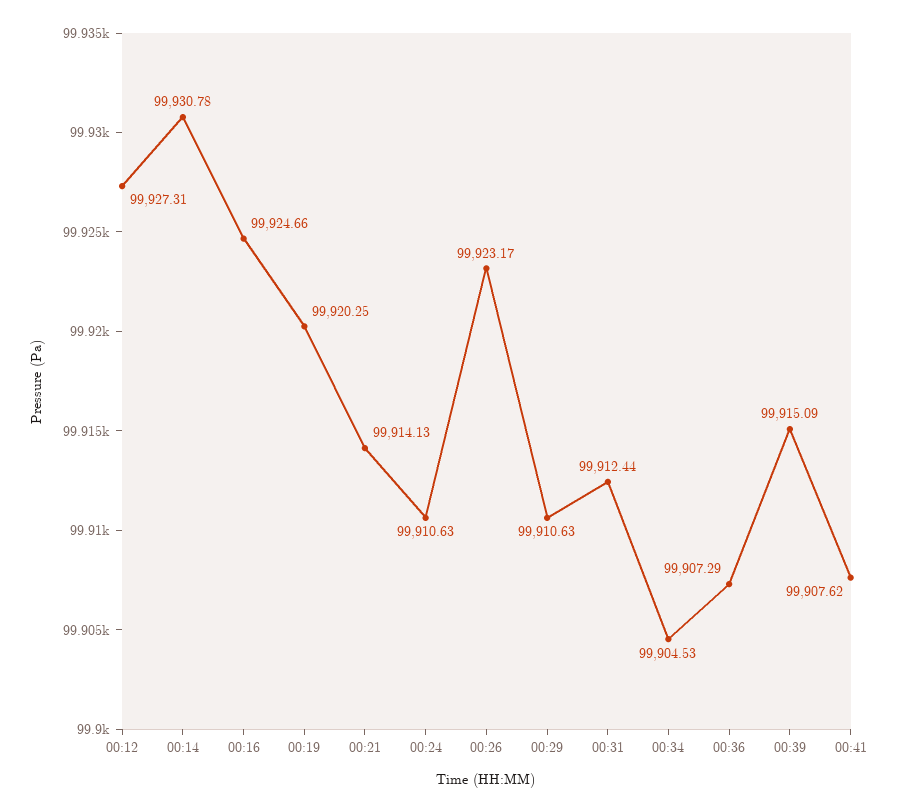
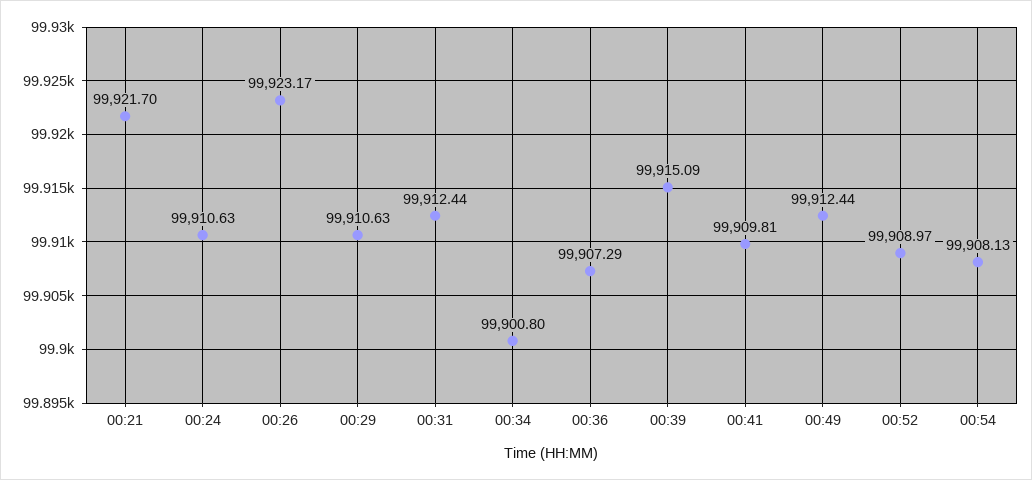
00:12: 99927.31 -> none
00:14: 99930.78 -> none
00:16: 99924.66 -> none
00:19: 99920.25 -> none
00:21: 99914.13 -> 99921.7
00:34: 99904.53 -> 99900.8
00:41: 99907.62 -> 99909.81
00:49: none -> 99912.44
00:52: none -> 99908.97
00:54: none -> 99908.13

